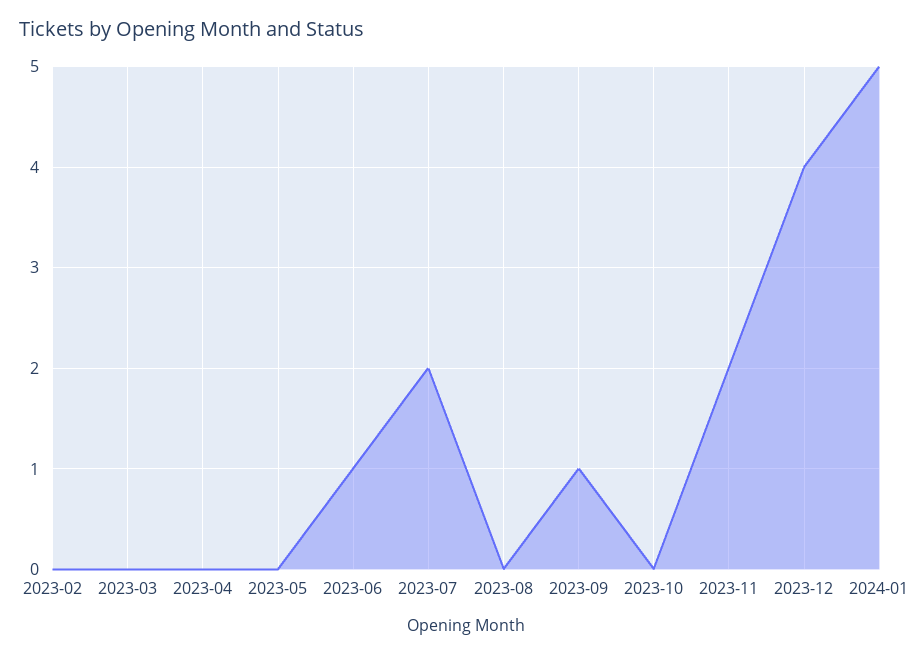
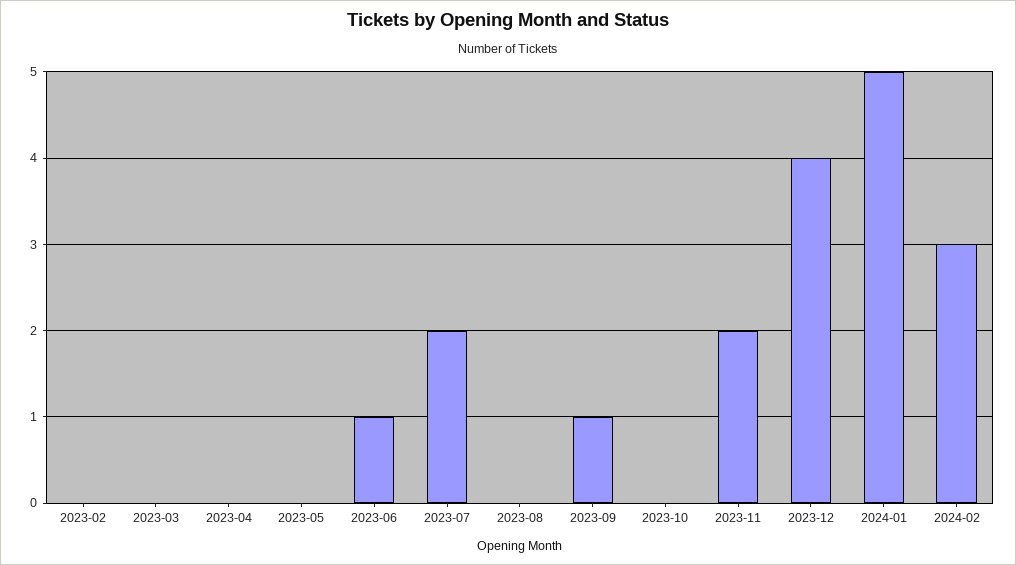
2024-02: none -> 3

